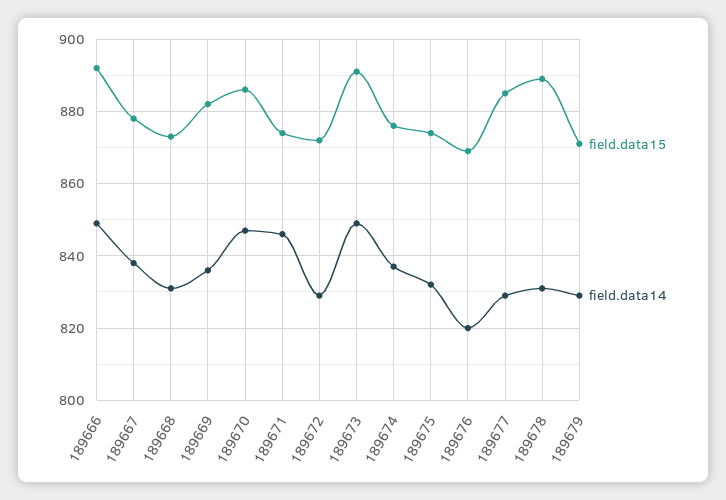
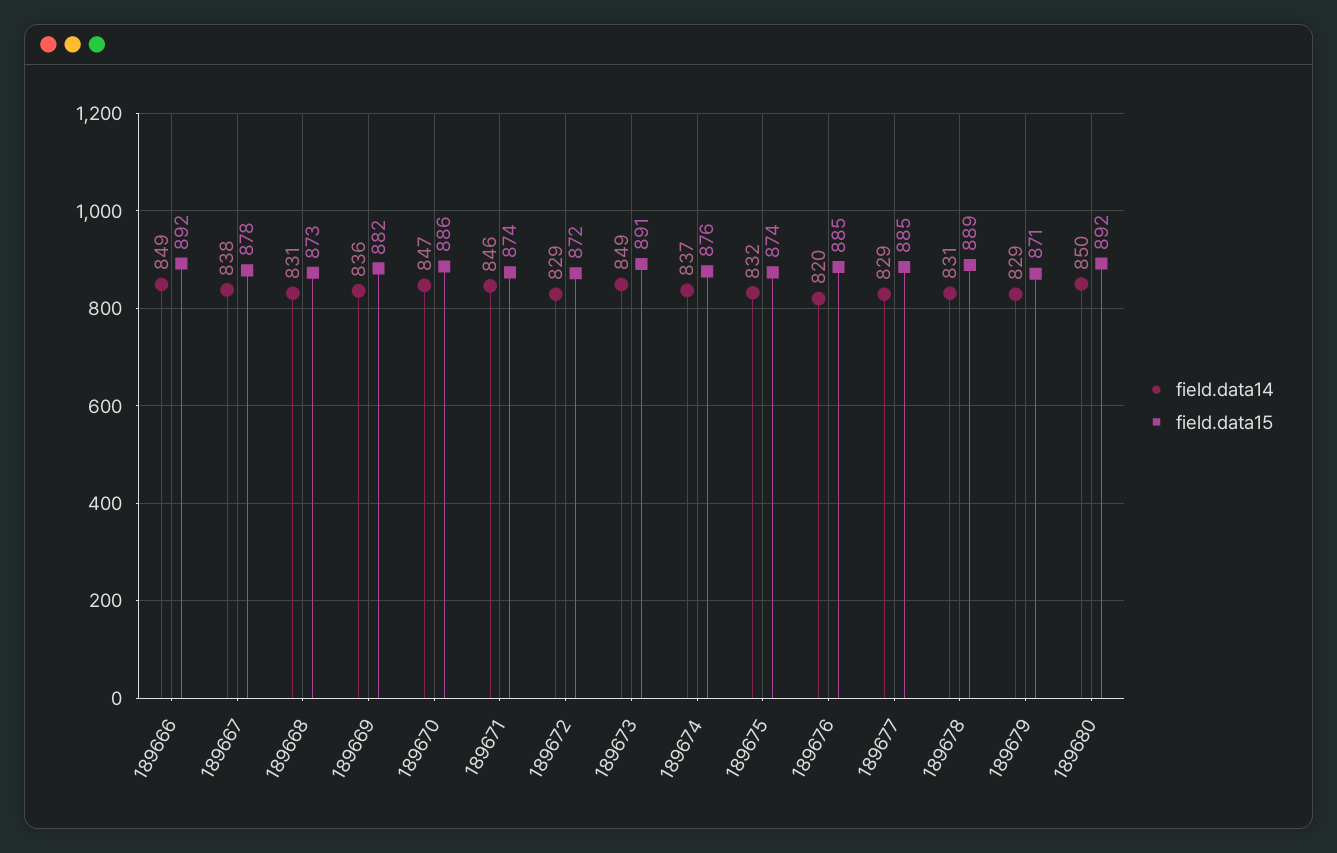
field.data15, 189676: 870 -> 885
field.data14, 189680: none -> 850
field.data15, 189680: none -> 892

